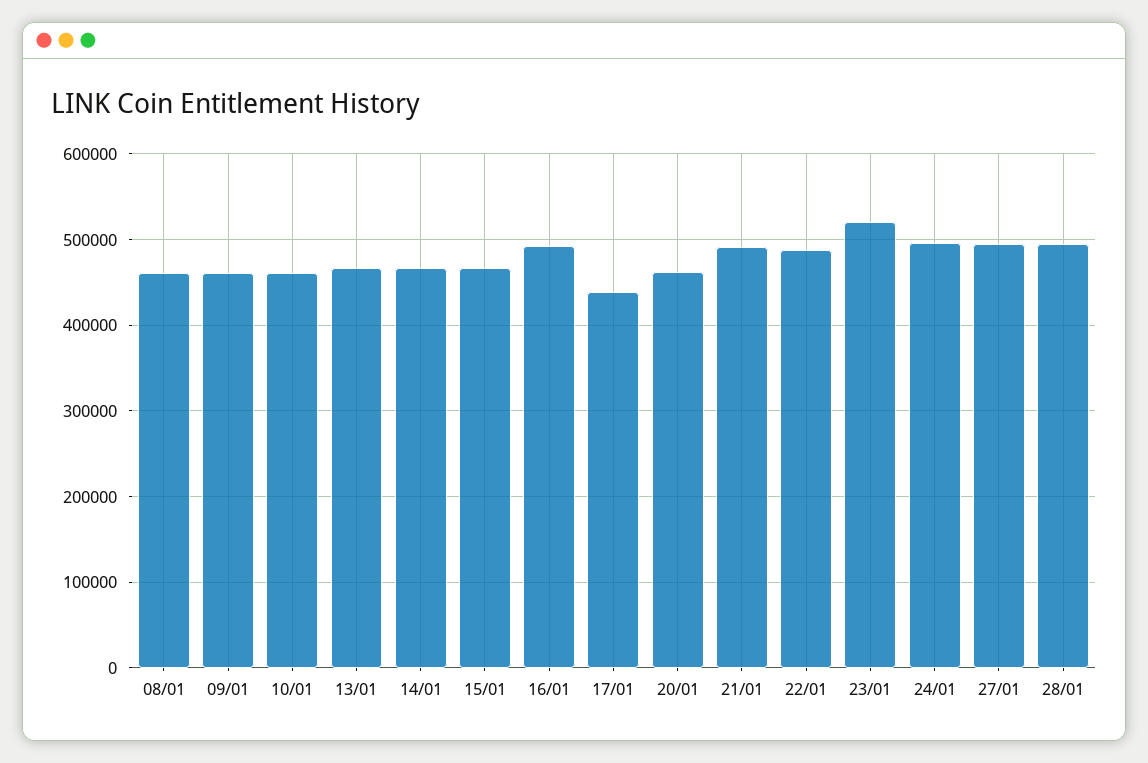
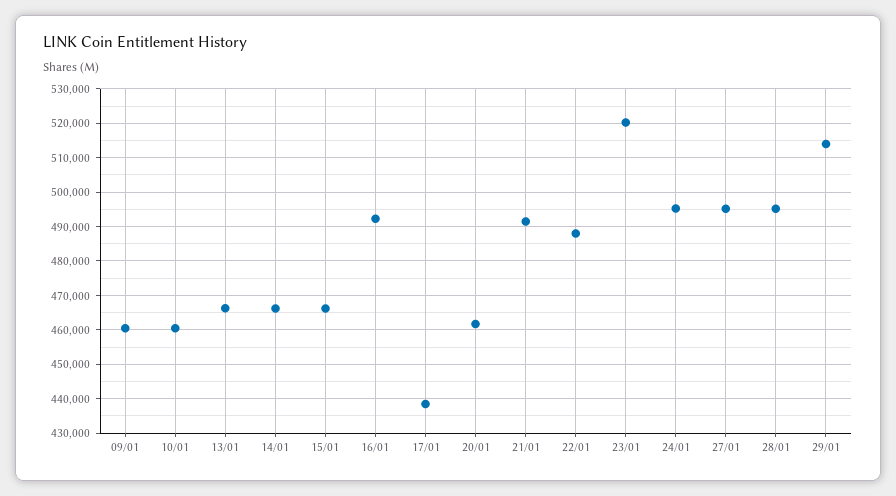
08/01: 460000 -> none
29/01: none -> 514000

